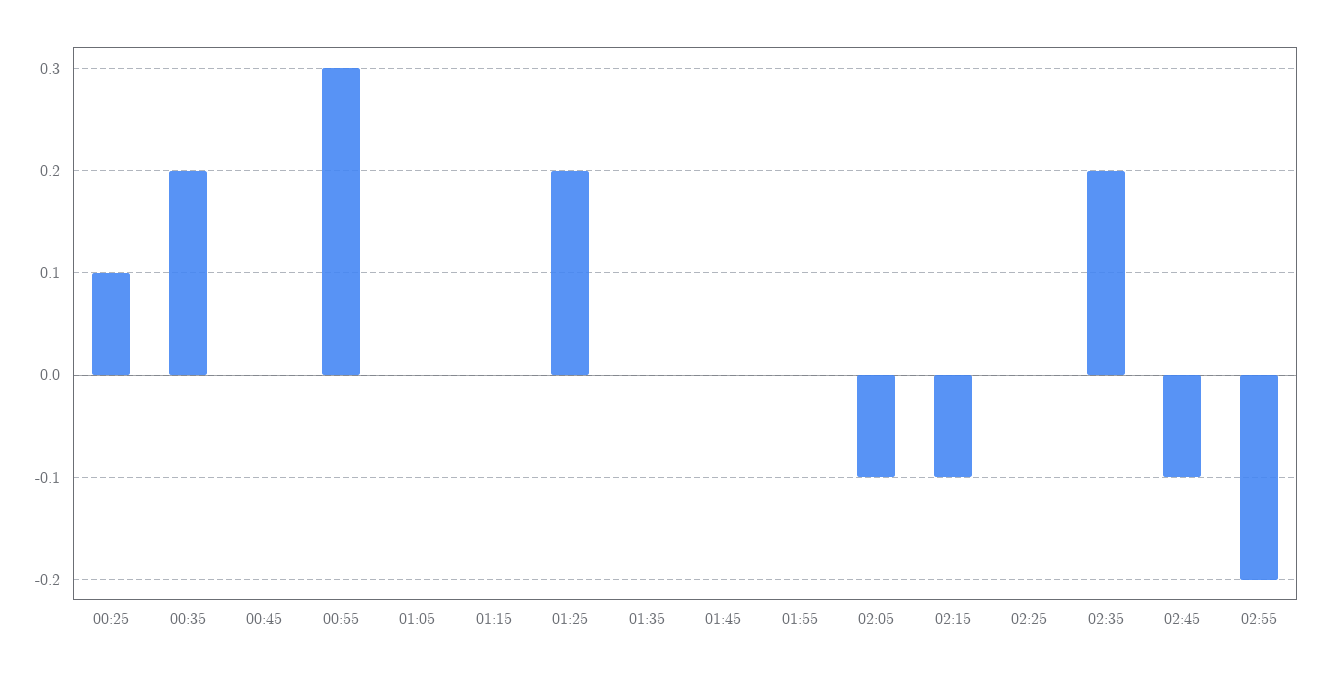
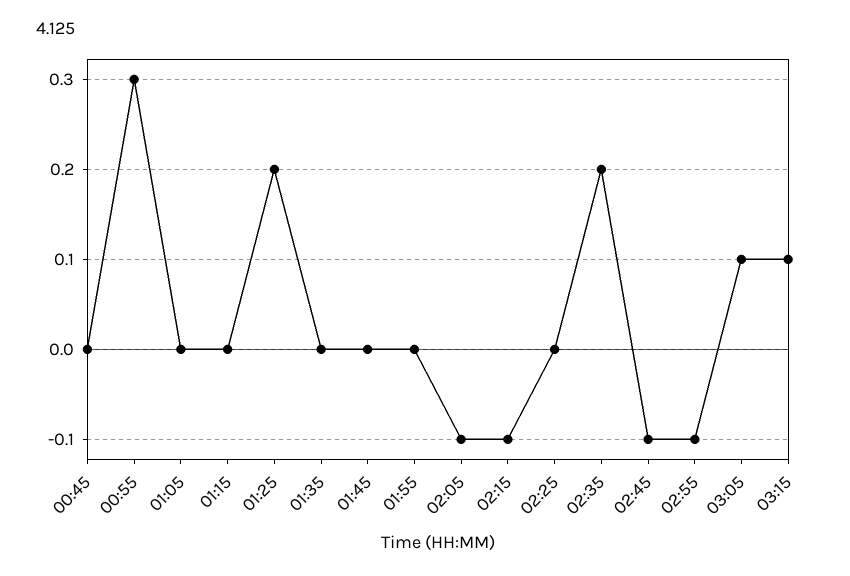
00:25: 0.1 -> none
00:35: 0.2 -> none
02:55: -0.2 -> -0.1
03:05: none -> 0.1
03:15: none -> 0.1

